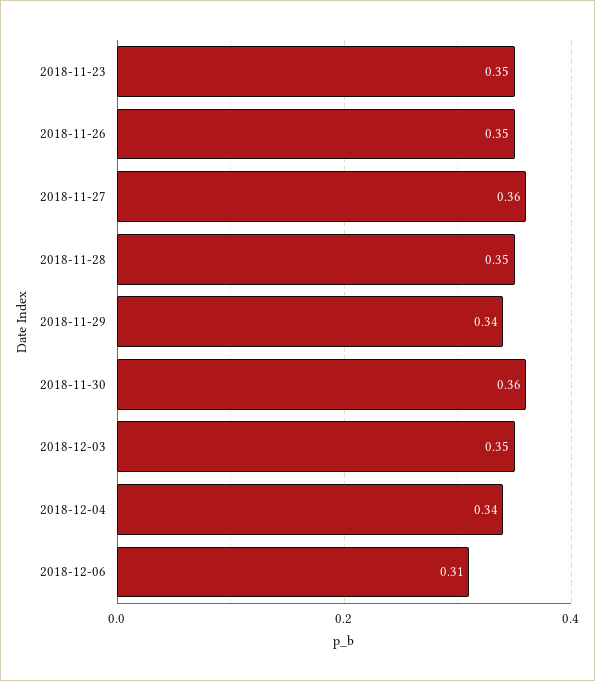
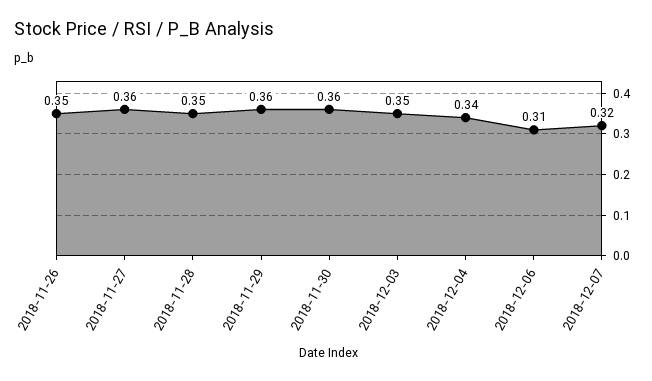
2018-11-23: 0.35 -> none
2018-11-29: 0.34 -> 0.36
2018-12-07: none -> 0.32

